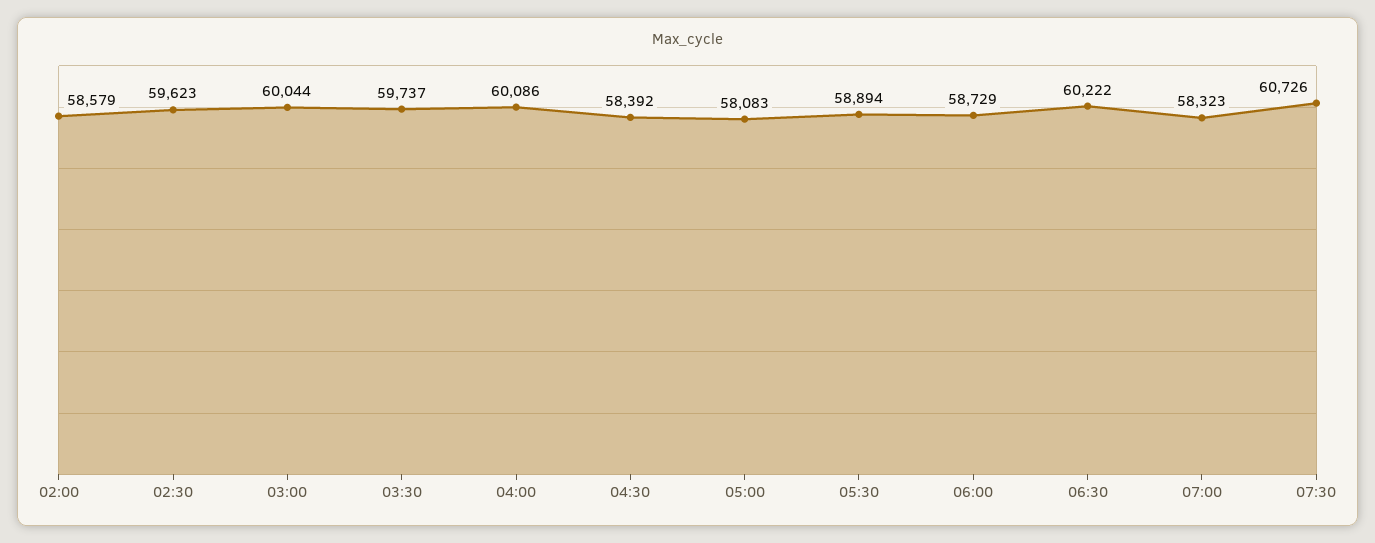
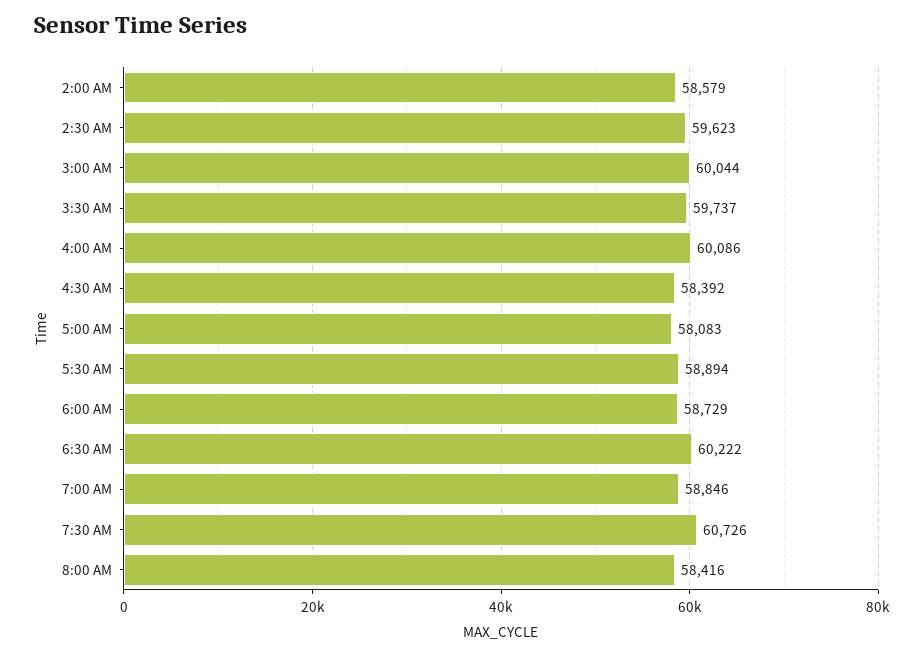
07:00: 58323 -> 58846
8:00 AM: none -> 58416

